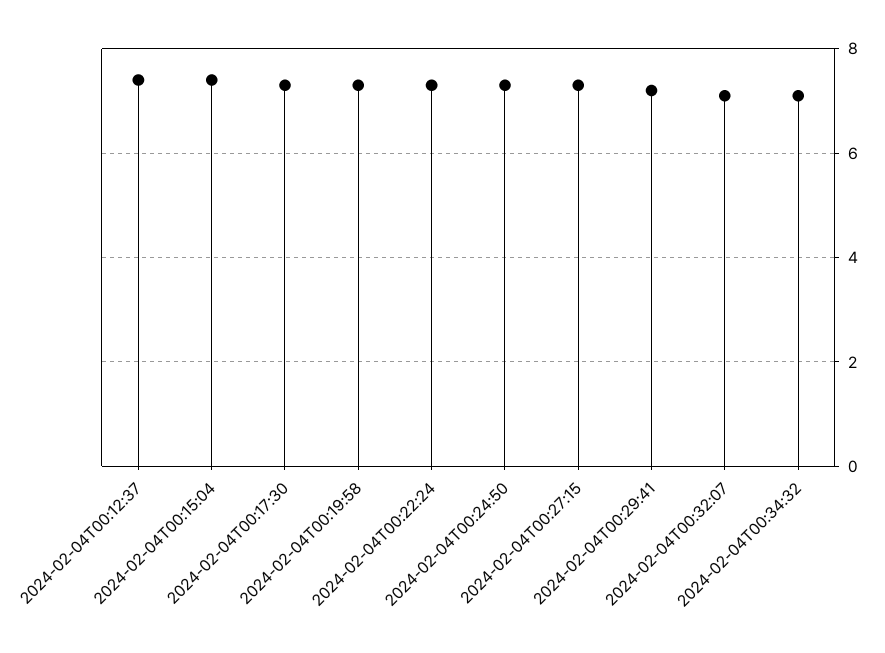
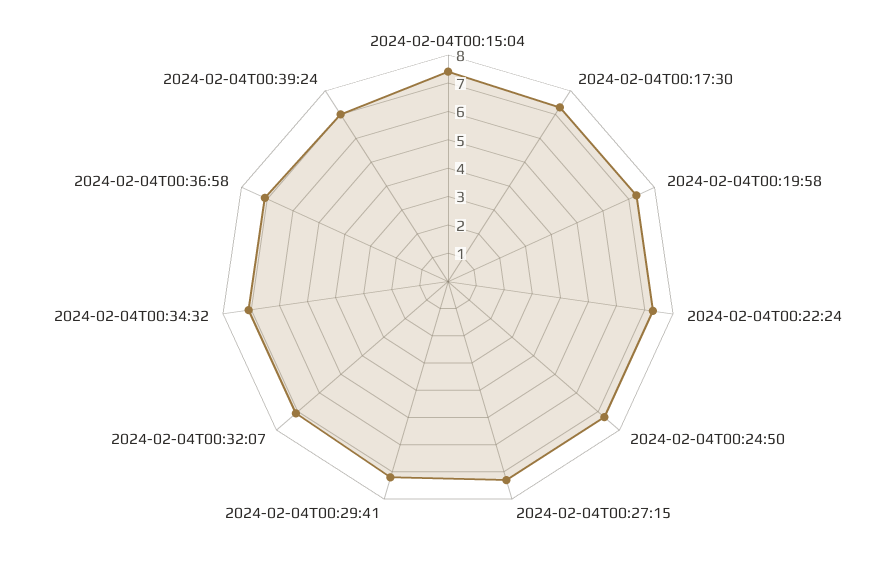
2024-02-04T00:12:37: 7.5 -> none
2024-02-04T00:36:58: none -> 7
2024-02-04T00:39:24: none -> 7

